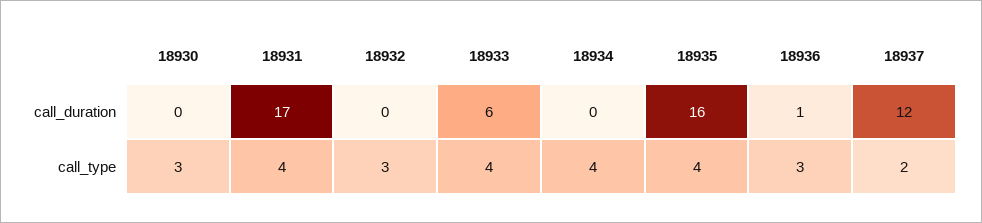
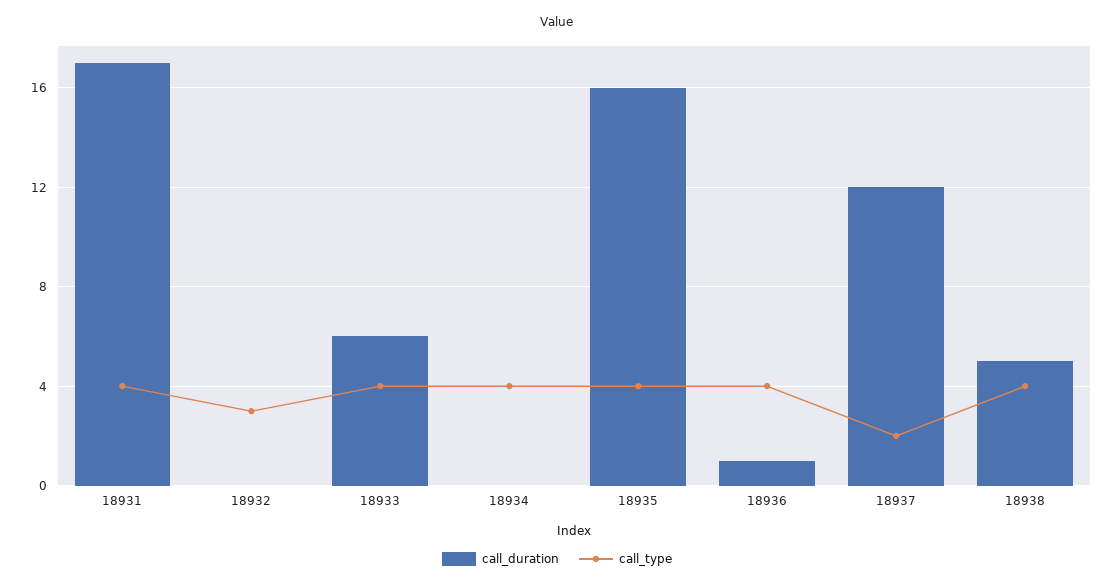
call_duration, 18930: 0 -> none
call_type, 18930: 3 -> none
call_type, 18936: 3 -> 4
call_duration, 18938: none -> 5
call_type, 18938: none -> 4

